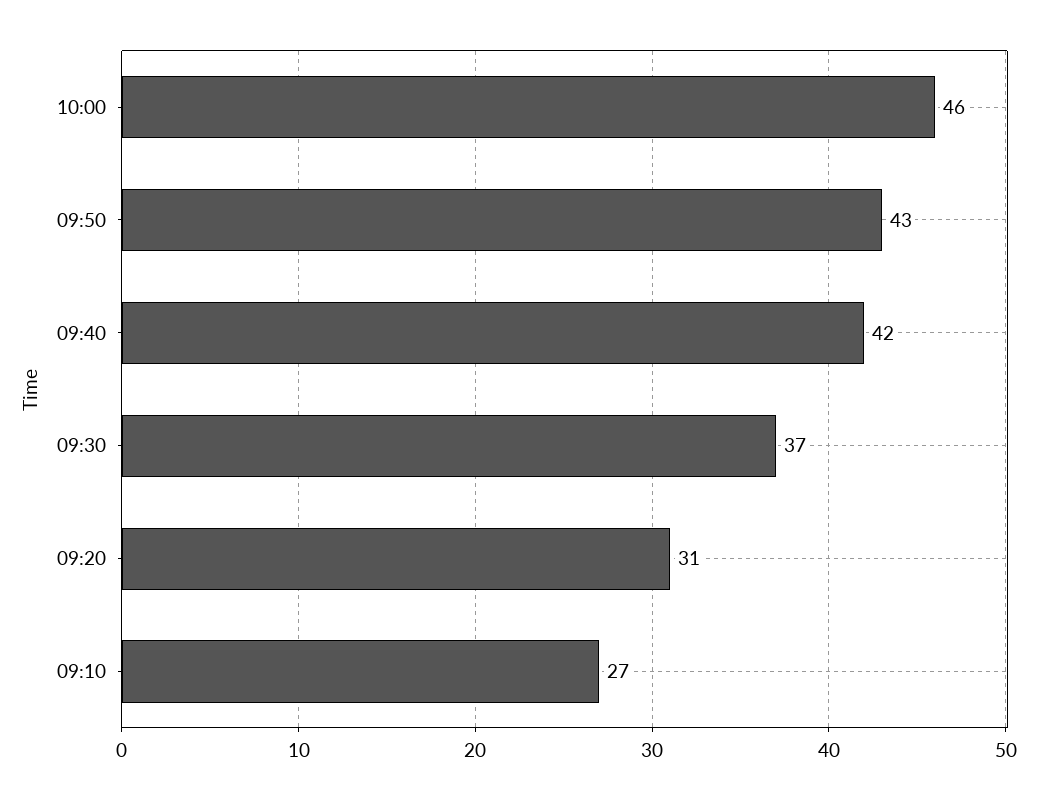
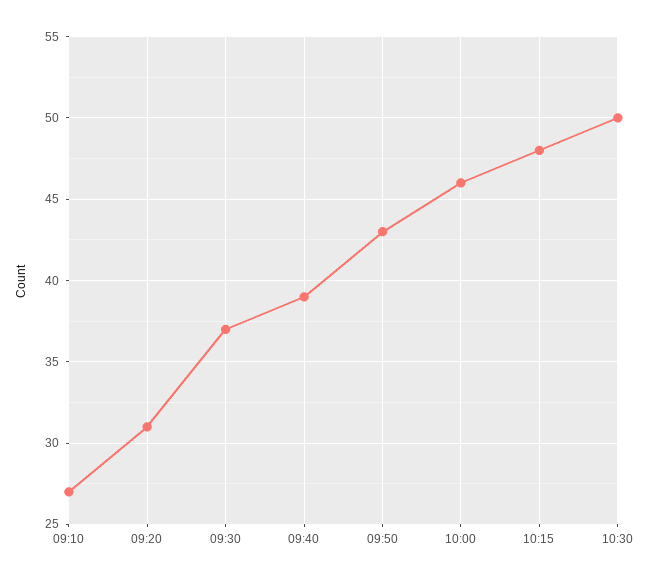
09:40: 42 -> 39
10:15: none -> 48
10:30: none -> 50

